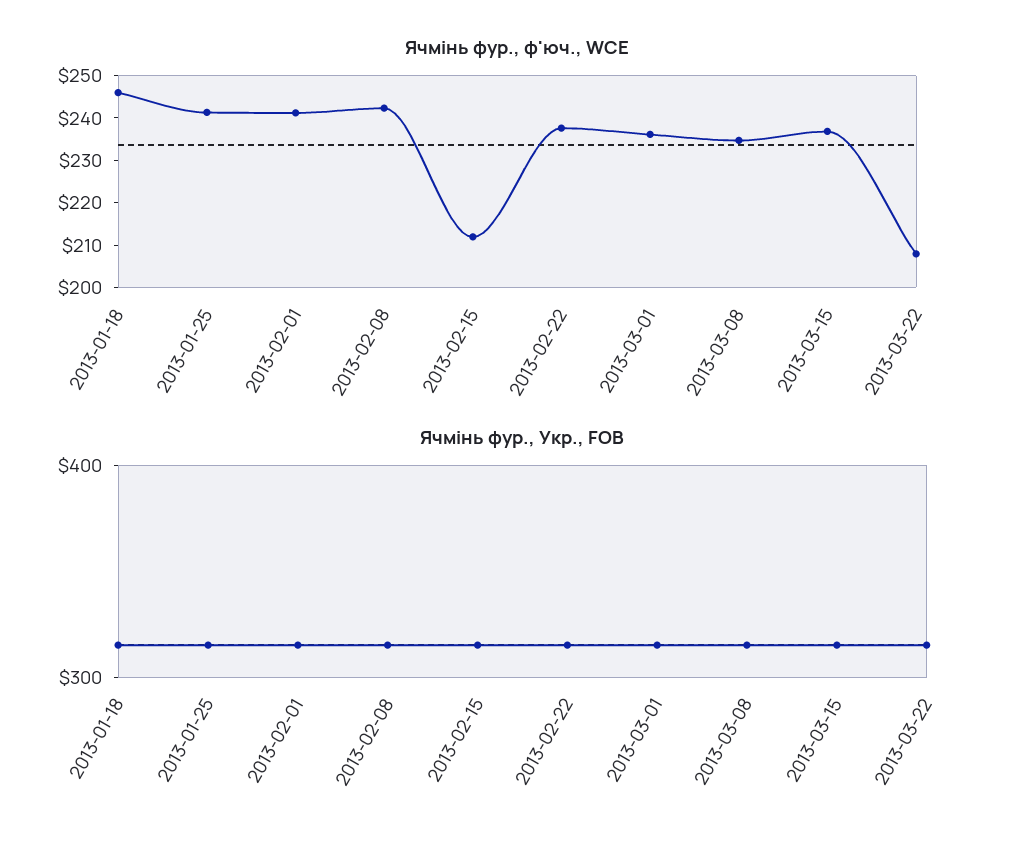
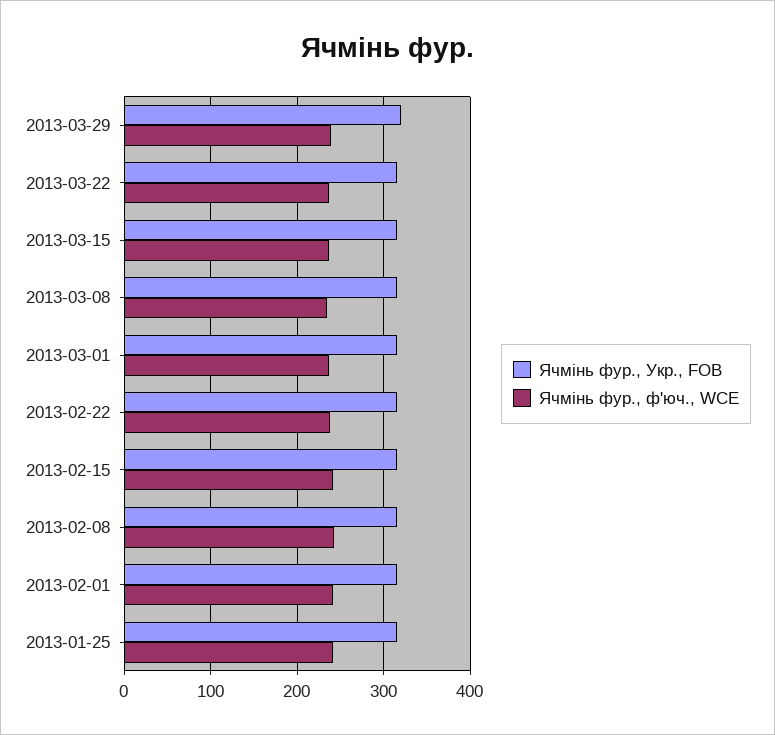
Ячмінь фур., ф'юч., WCE, 2013-01-18: 246 -> none
Ячмінь фур., ф'юч., WCE, 2013-02-15: 212 -> 240
Ячмінь фур., ф'юч., WCE, 2013-03-22: 208 -> 240
Ячмінь фур., Укр., FOB, 2013-01-18: 320 -> none
Ячмінь фур., Укр., FOB, 2013-03-29: none -> 320
Ячмінь фур., ф'юч., WCE, 2013-03-29: none -> 240

